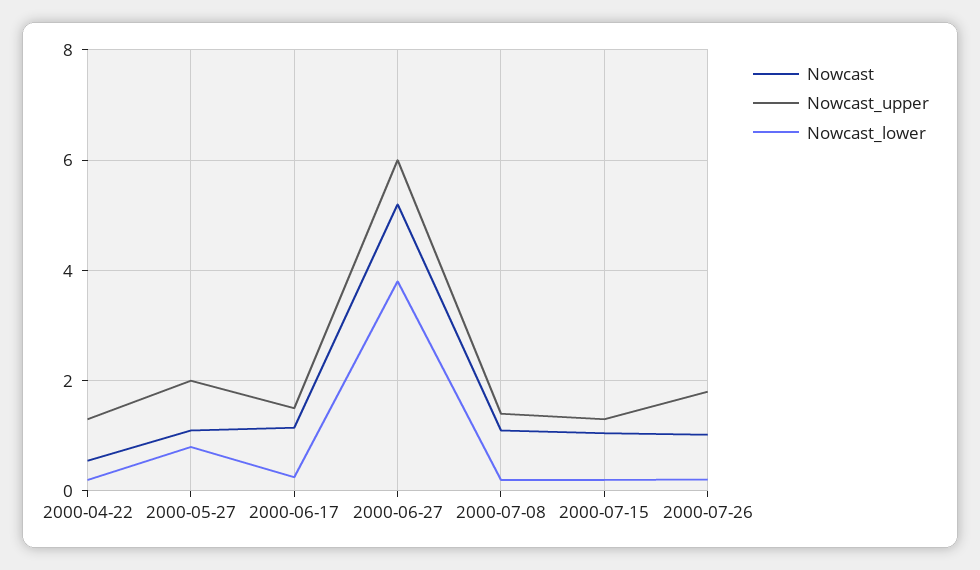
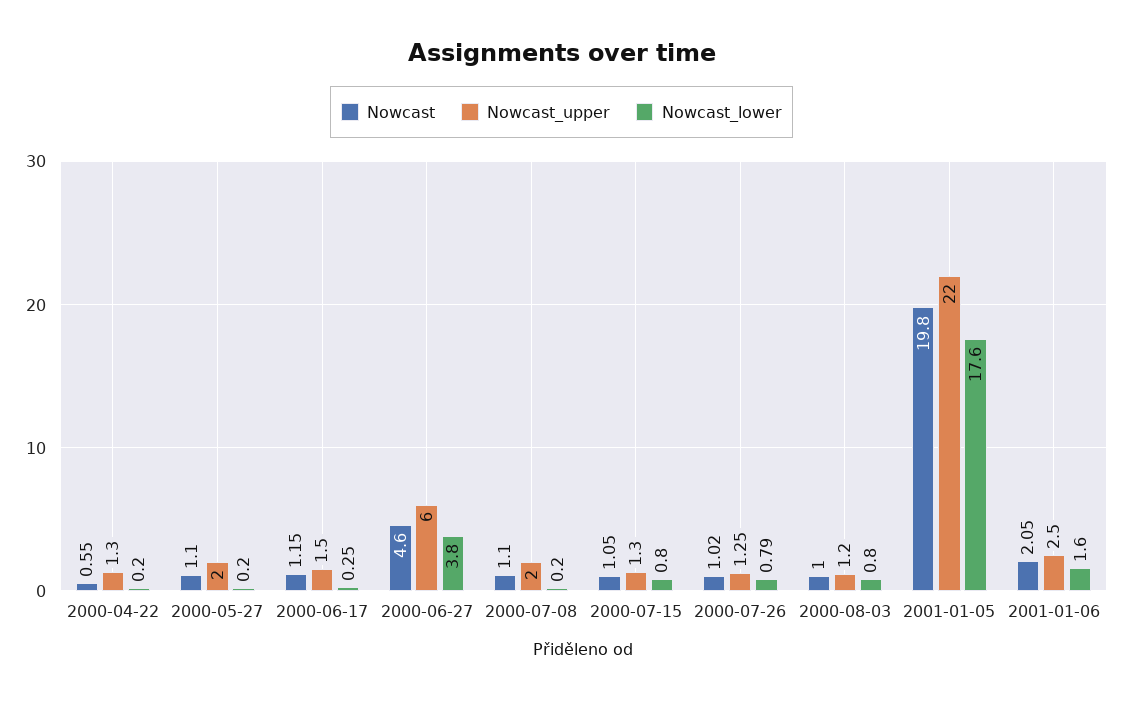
Nowcast_lower, 2000-05-27: 0.8 -> 0.2
Nowcast, 2000-06-27: 5.2 -> 4.6
Nowcast_upper, 2000-07-08: 1.4 -> 2
Nowcast_lower, 2000-07-15: 0.2 -> 0.8
Nowcast_upper, 2000-07-26: 1.8 -> 1.25
Nowcast_lower, 2000-07-26: 0.2 -> 0.79
Nowcast, 2000-08-03: none -> 1
Nowcast_upper, 2000-08-03: none -> 1.2
Nowcast_lower, 2000-08-03: none -> 0.8
Nowcast, 2001-01-05: none -> 19.8
Nowcast_upper, 2001-01-05: none -> 22
Nowcast_lower, 2001-01-05: none -> 17.6
Nowcast, 2001-01-06: none -> 2.05
Nowcast_upper, 2001-01-06: none -> 2.5
Nowcast_lower, 2001-01-06: none -> 1.6

